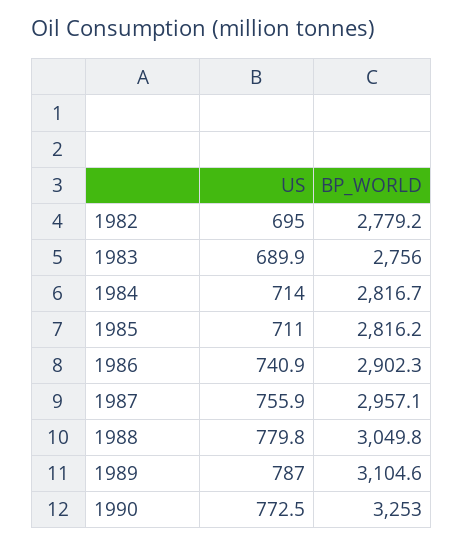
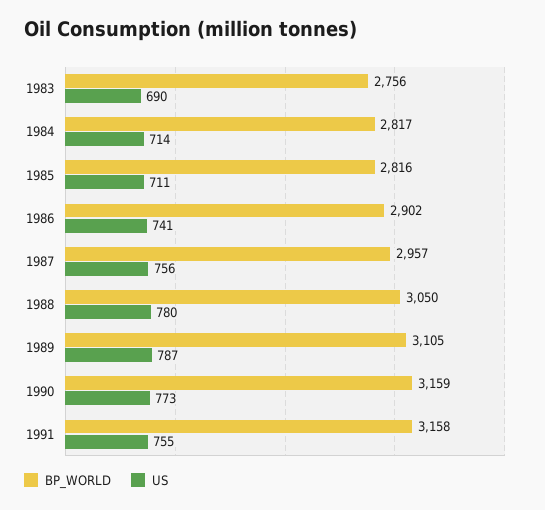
US, 1982: 695 -> none
BP_WORLD, 1982: 2779.2 -> none
BP_WORLD, 1990: 3253 -> 3159
BP_WORLD, 1991: none -> 3158
US, 1991: none -> 755

